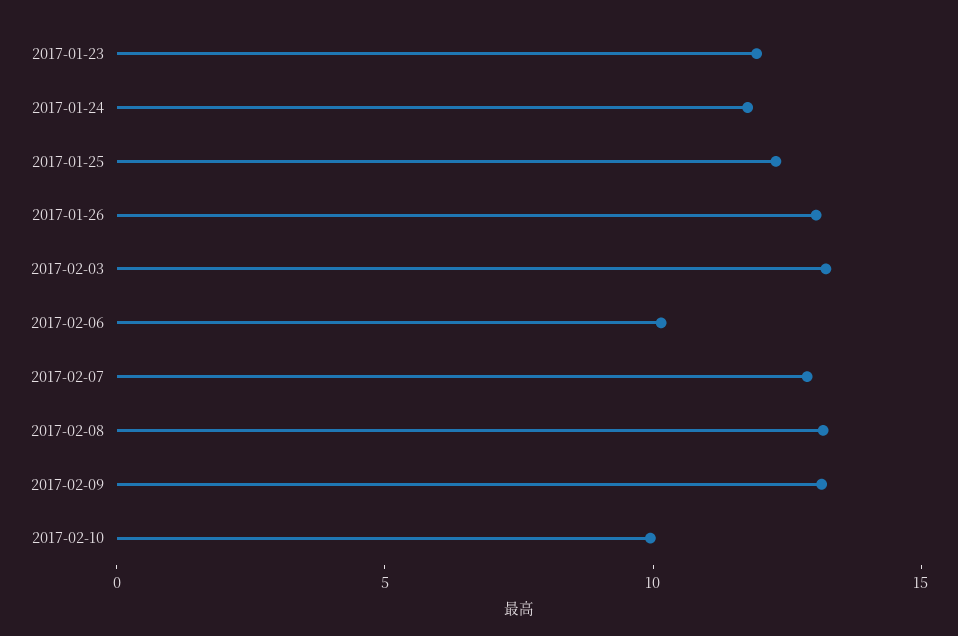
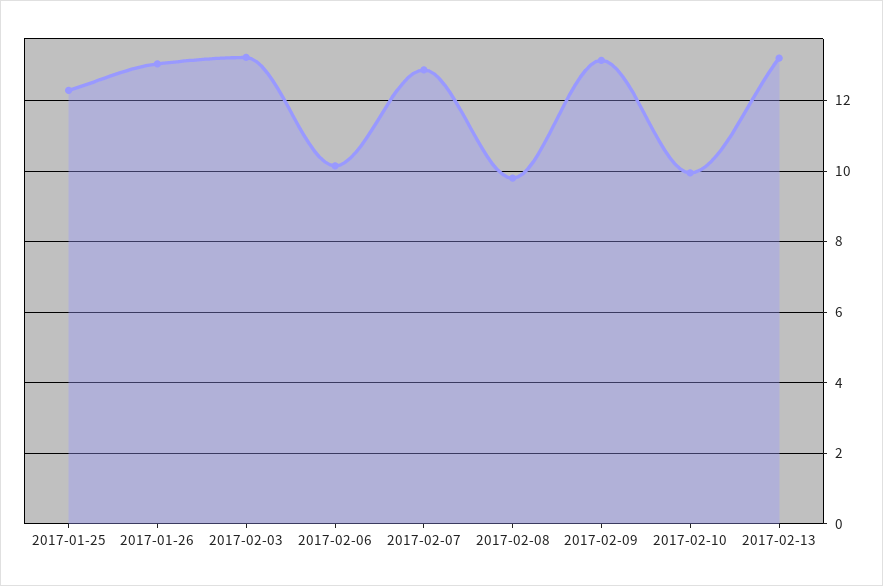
2017-01-23: 12 -> none
2017-01-24: 12 -> none
2017-02-08: 13 -> 9.8
2017-02-13: none -> 13.2

